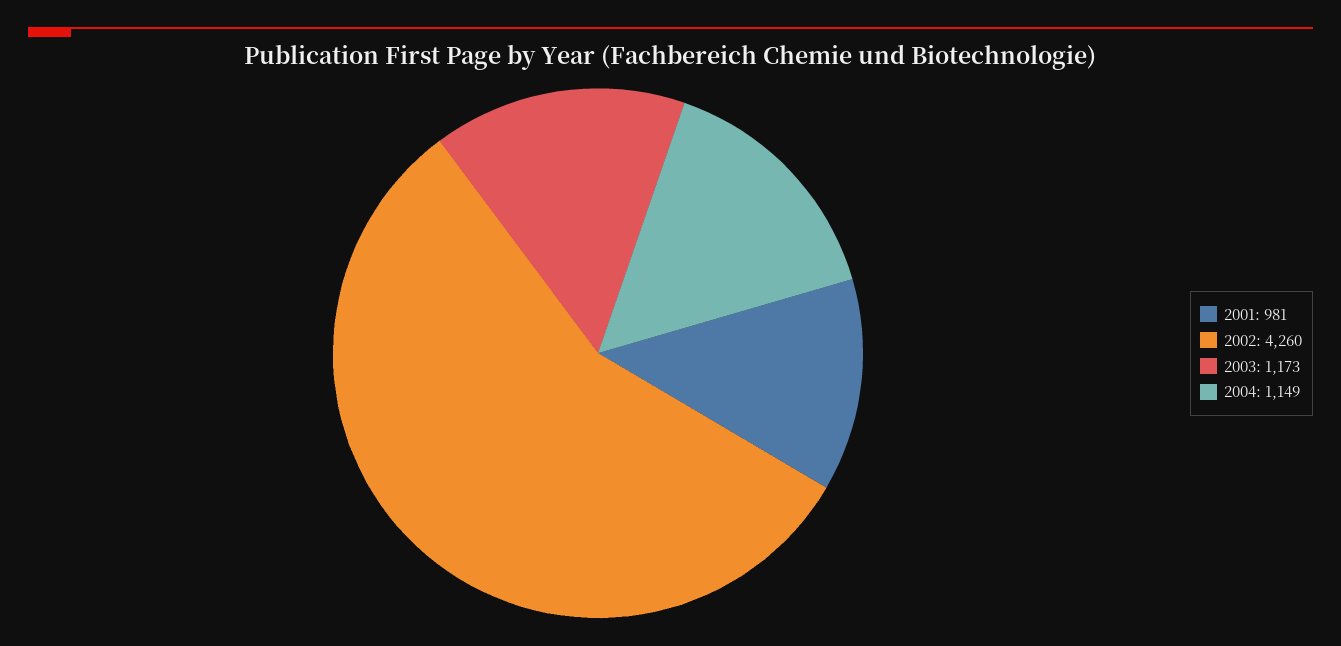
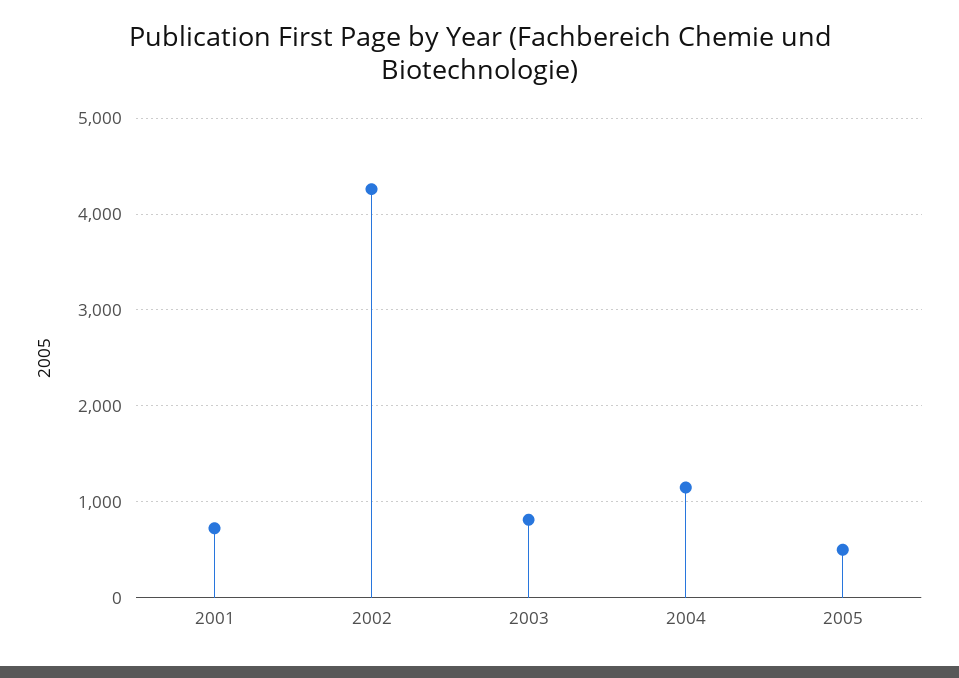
2001: 981 -> 700
2003: 1173 -> 800
2005: none -> 500

